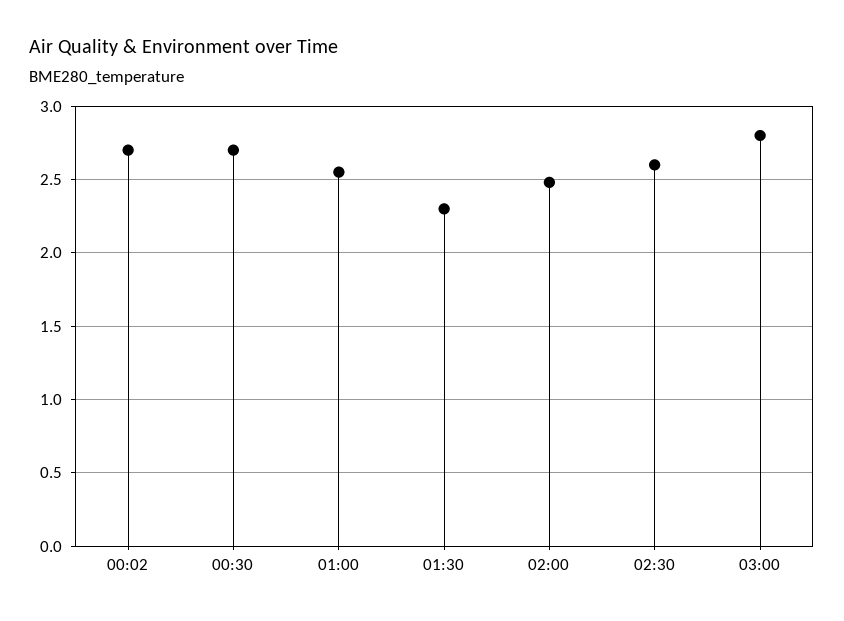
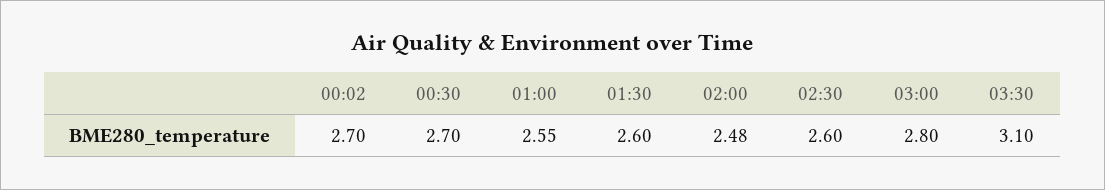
01:30: 2.3 -> 2.6
03:30: none -> 3.1

